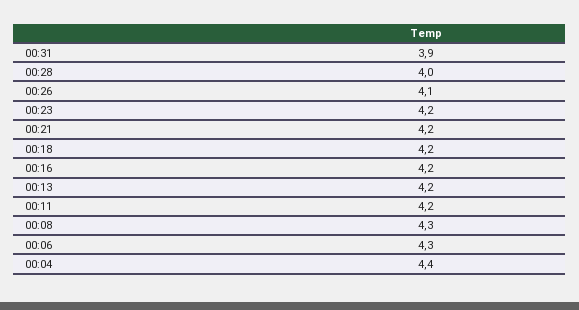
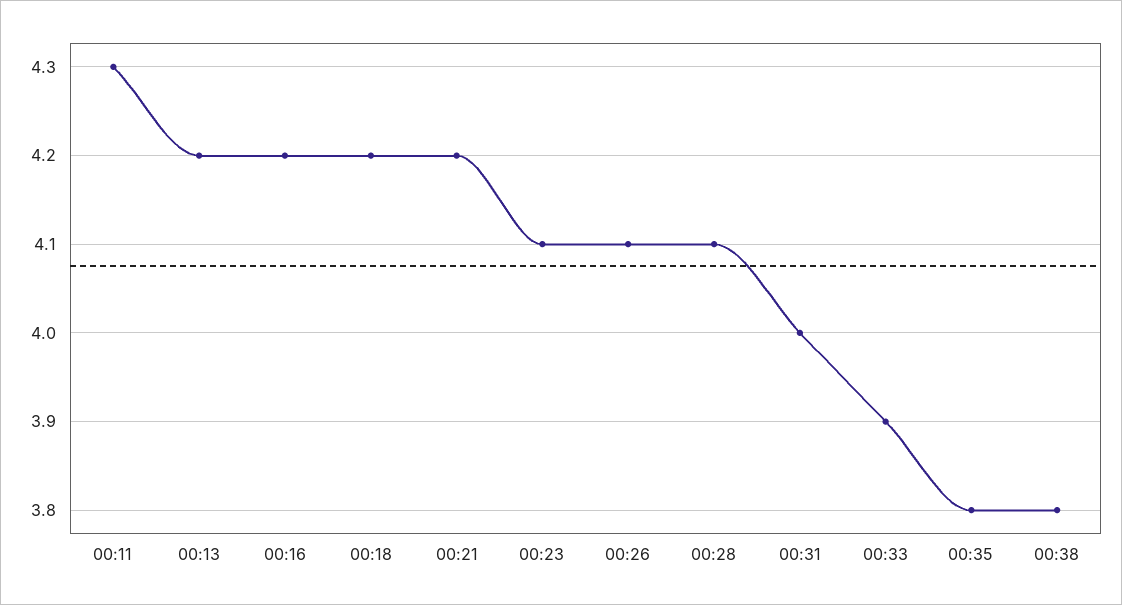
00:31: 3.9 -> 4
00:28: 4 -> 4.1
00:23: 4.2 -> 4.1
00:11: 4.2 -> 4.3
00:08: 4.3 -> none
00:06: 4.3 -> none
00:04: 4.4 -> none
00:33: none -> 3.9
00:35: none -> 3.8
00:38: none -> 3.8

